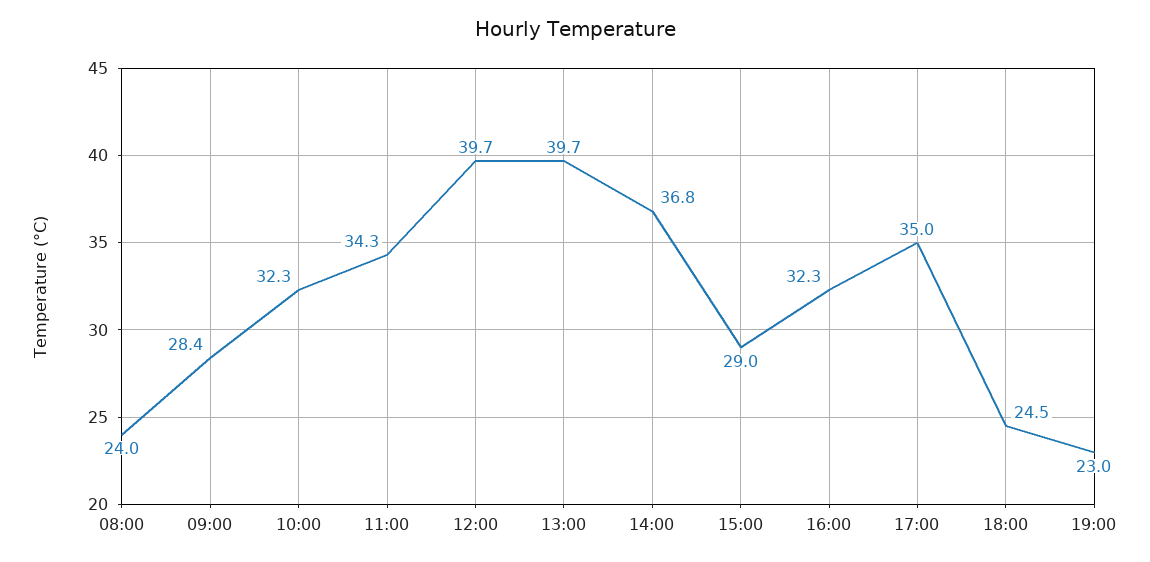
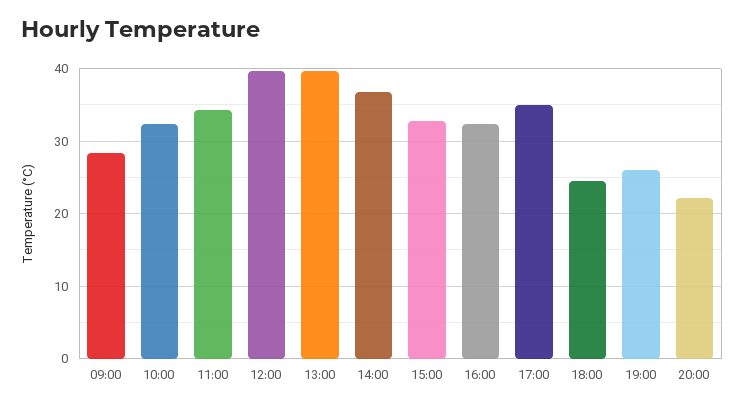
08:00: 24 -> none
15:00: 29 -> 33
19:00: 23 -> 26
20:00: none -> 22

